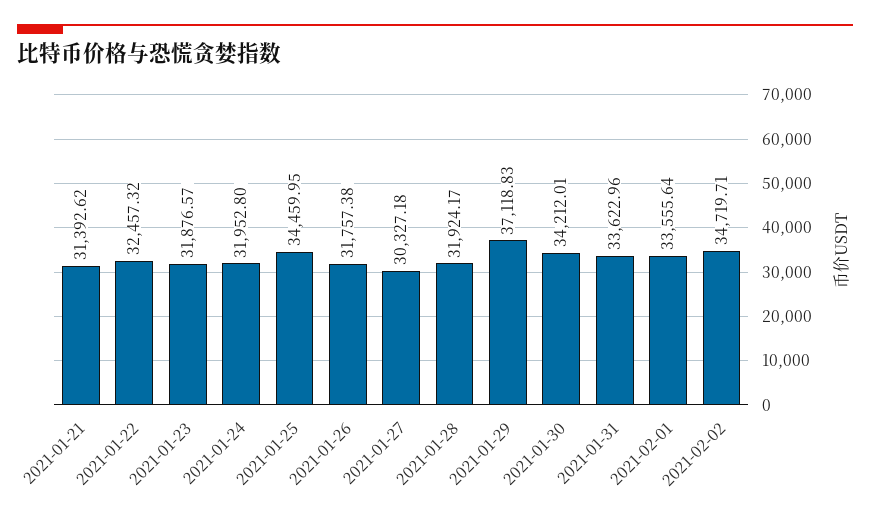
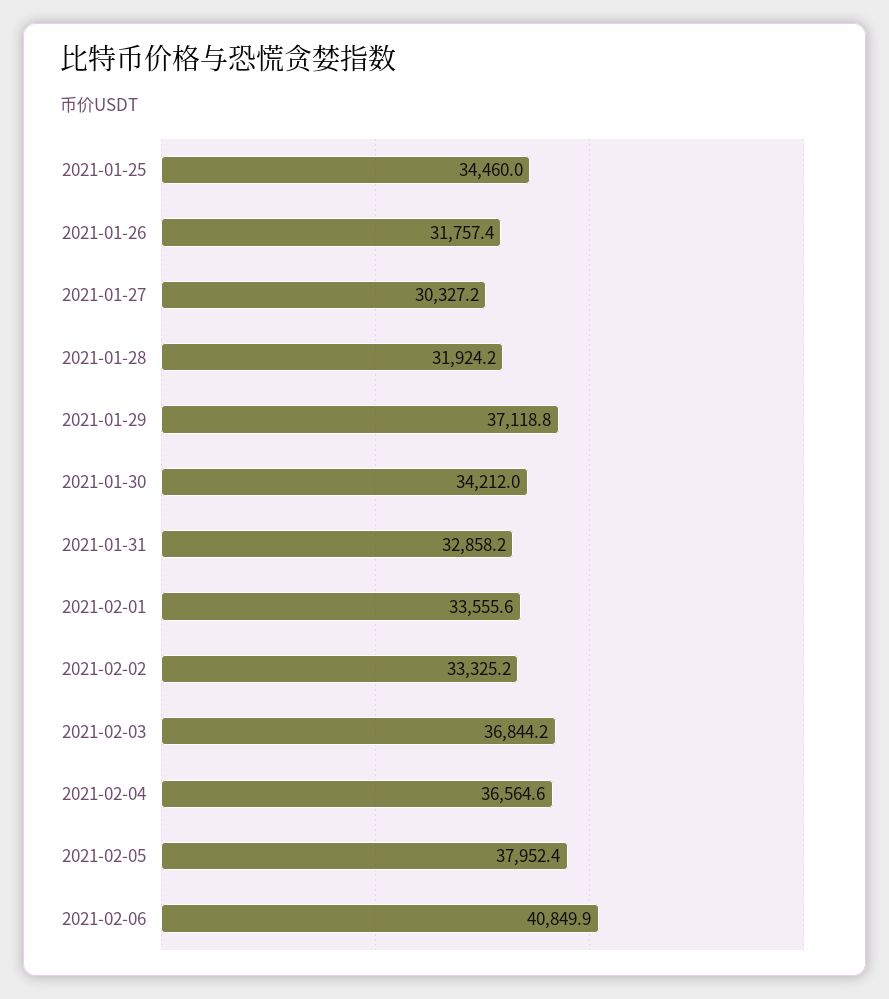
2021-01-21: 31392.62 -> none
2021-01-22: 32457.32 -> none
2021-01-23: 31876.57 -> none
2021-01-24: 31952.8 -> none
2021-01-31: 33622.96 -> 32858.2
2021-02-02: 34719.71 -> 33325.2
2021-02-03: none -> 36844.2
2021-02-04: none -> 36564.6
2021-02-05: none -> 37952.4
2021-02-06: none -> 40849.9

